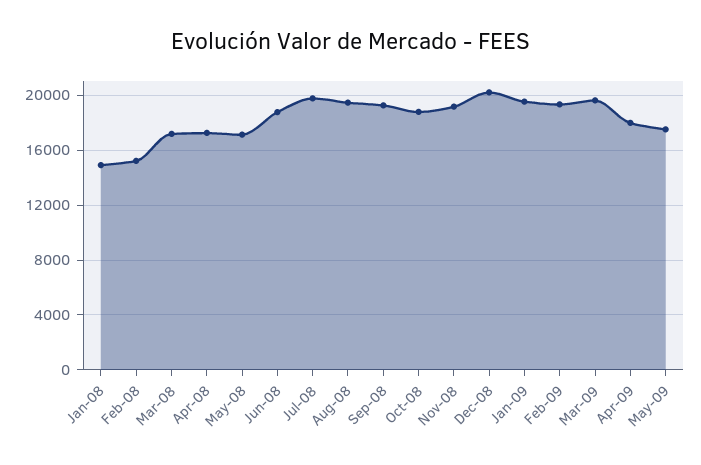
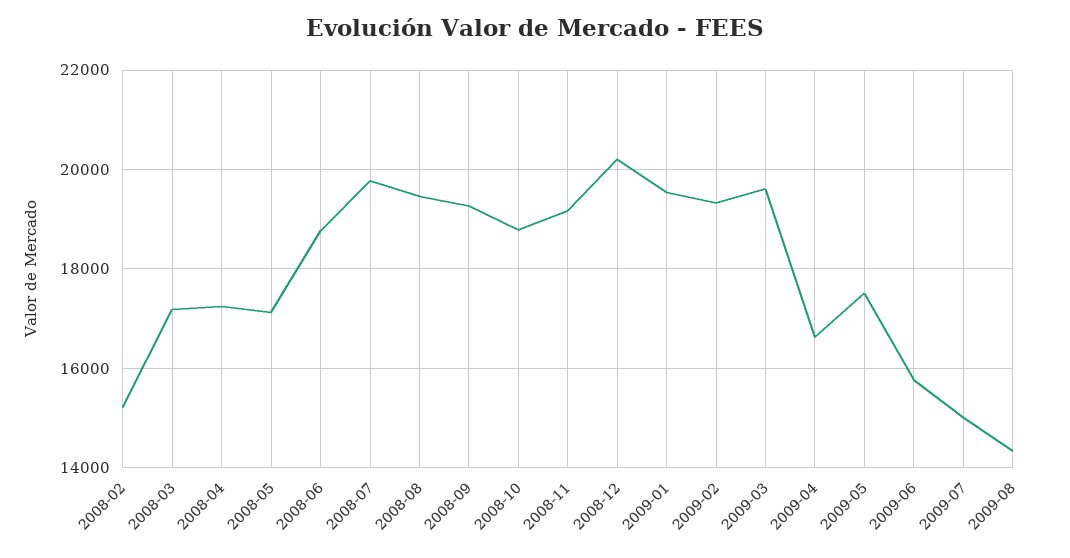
Jan-08: 15000 -> none
Apr-09: 18000 -> 16600
2009-06: none -> 15800
2009-07: none -> 15000
2009-08: none -> 14400

